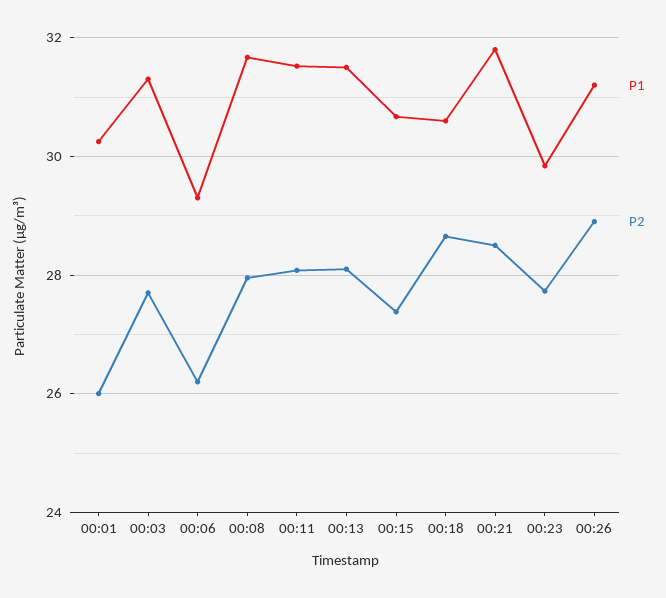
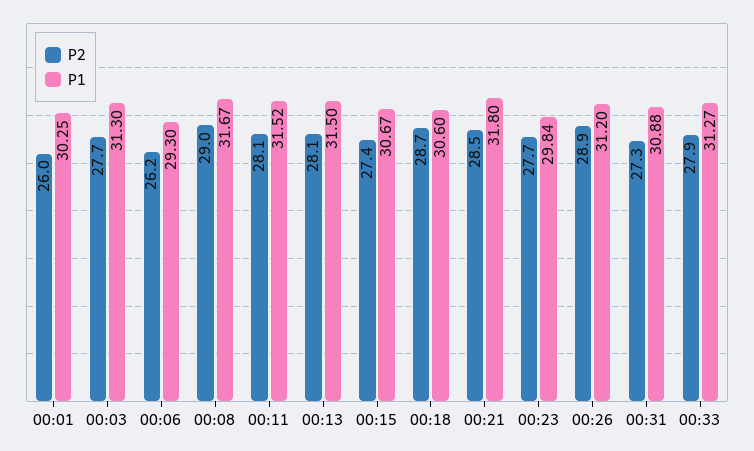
P2, 00:08: 28 -> 29
P2, 00:31: none -> 27.3
P1, 00:31: none -> 30.88
P2, 00:33: none -> 27.9
P1, 00:33: none -> 31.27

